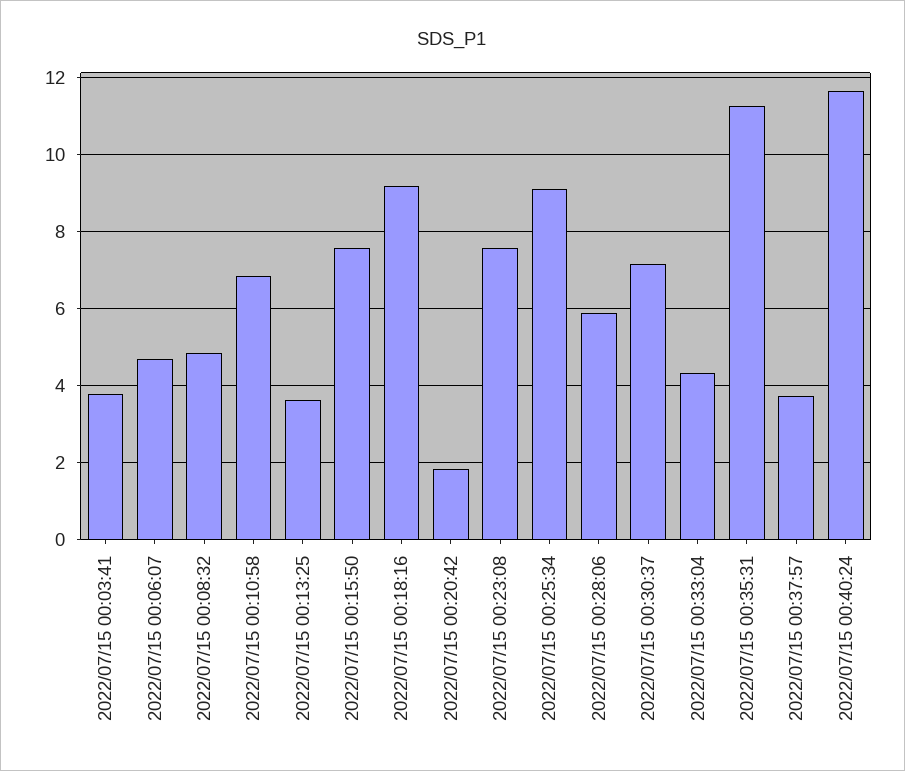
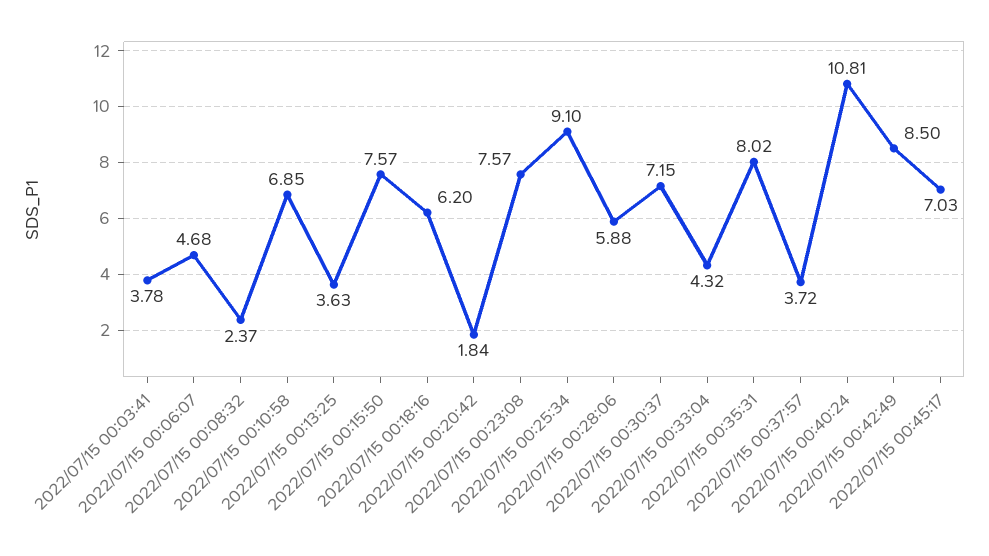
2022/07/15 00:08:32: 4.8 -> 2.37
2022/07/15 00:18:16: 9.2 -> 6.2
2022/07/15 00:35:31: 11.2 -> 8.02
2022/07/15 00:40:24: 11.6 -> 10.81
2022/07/15 00:42:49: none -> 8.5
2022/07/15 00:45:17: none -> 7.03

